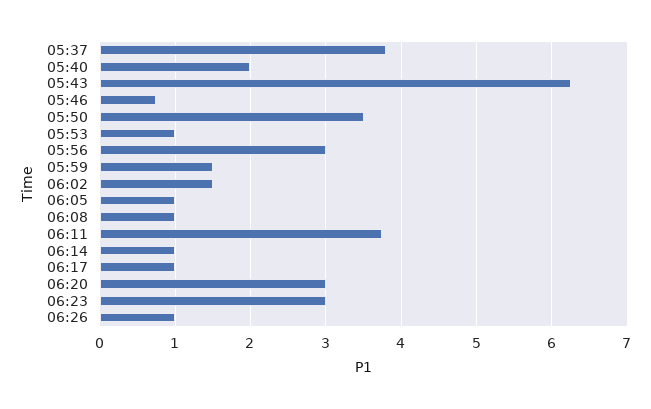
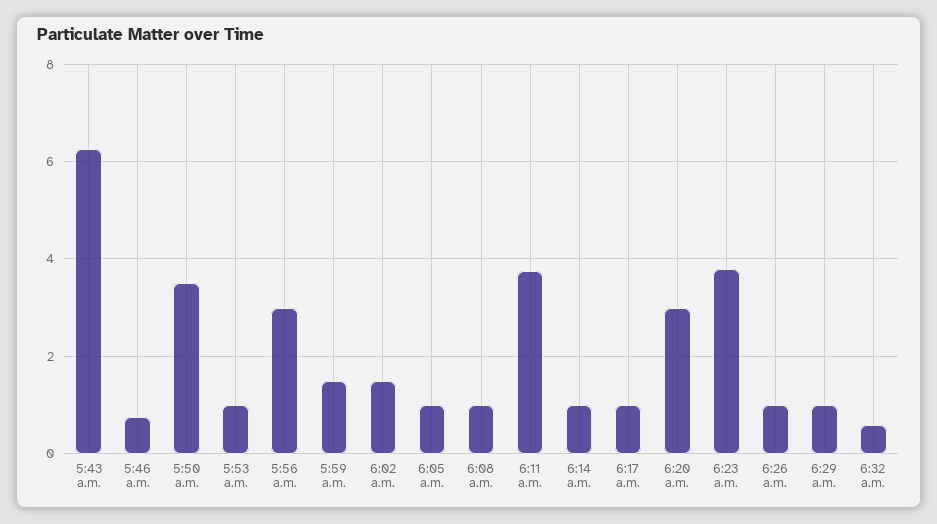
05:37: 3.8 -> none
05:40: 2 -> none
06:23: 3 -> 3.8
6:29 a.m.: none -> 1
6:32 a.m.: none -> 0.6

